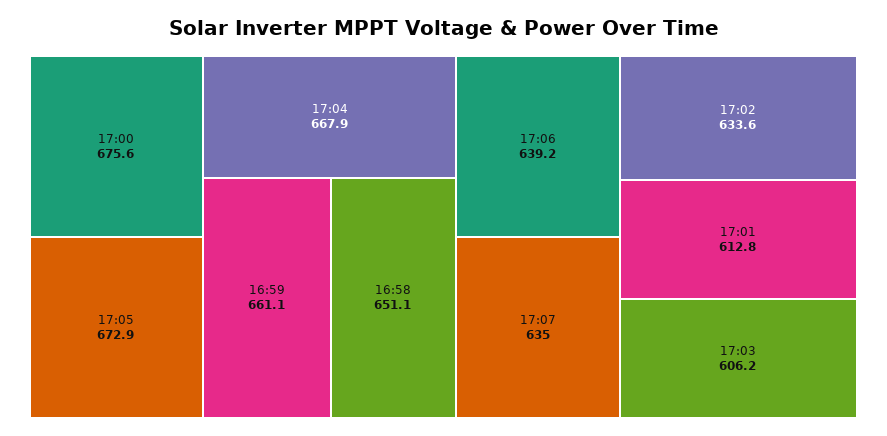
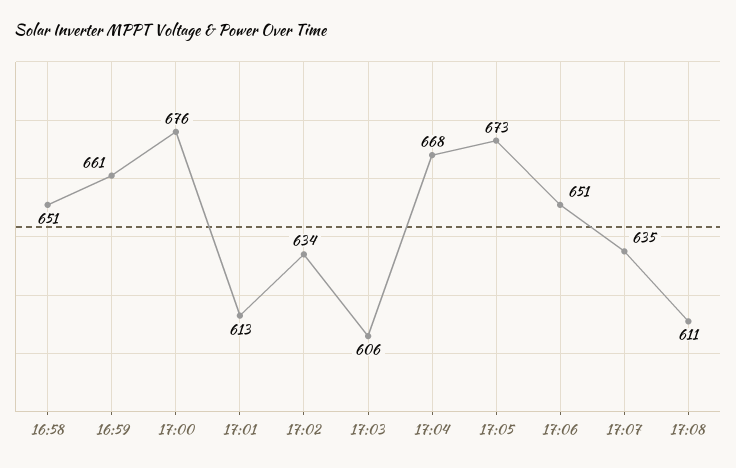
17:06: 639.2 -> 651
17:08: none -> 611

